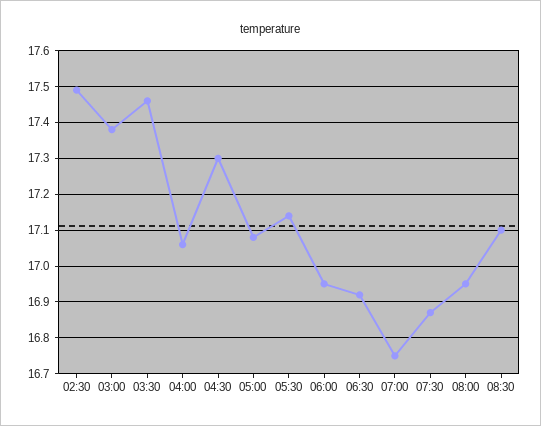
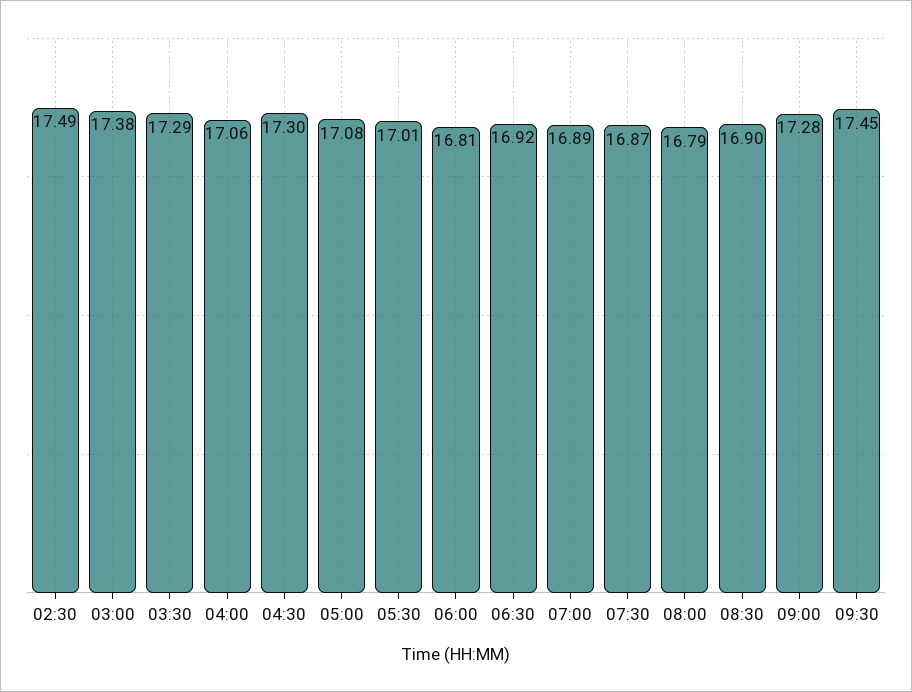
03:30: 17.45 -> 17.29
05:30: 17.15 -> 17.01
06:00: 16.95 -> 16.81
07:00: 16.75 -> 16.89
08:00: 16.95 -> 16.79
08:30: 17.1 -> 16.9
09:00: none -> 17.28
09:30: none -> 17.45

